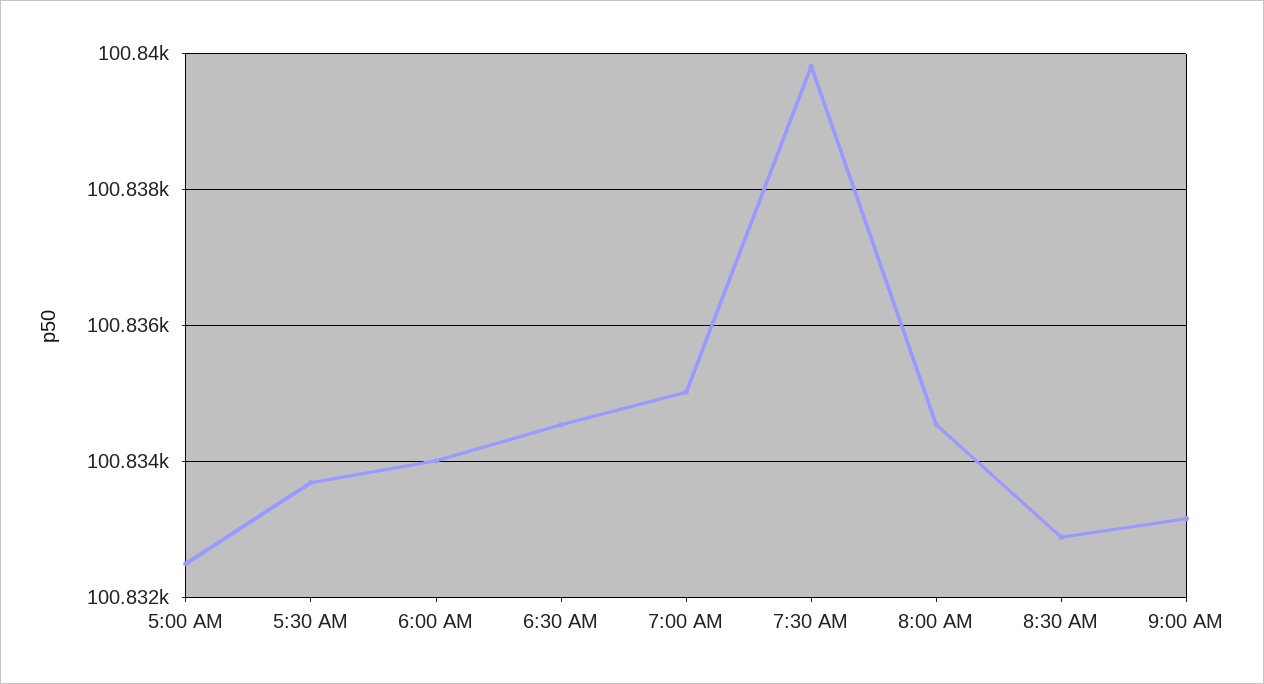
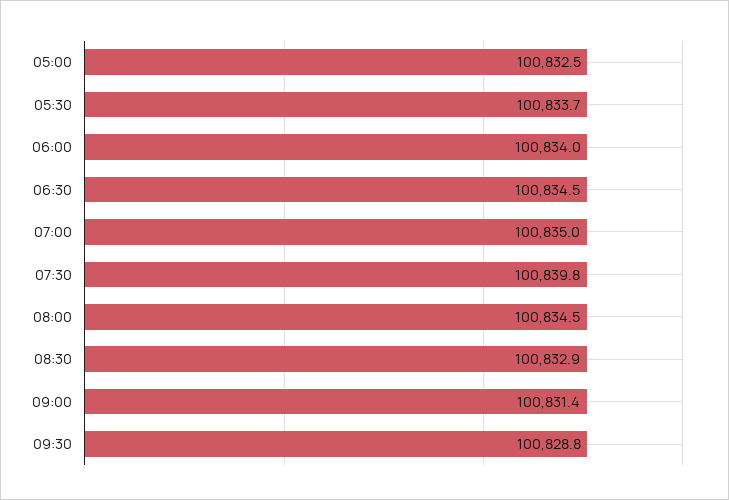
9:00 AM: 100833.2 -> 100831.4
09:30: none -> 100828.8

